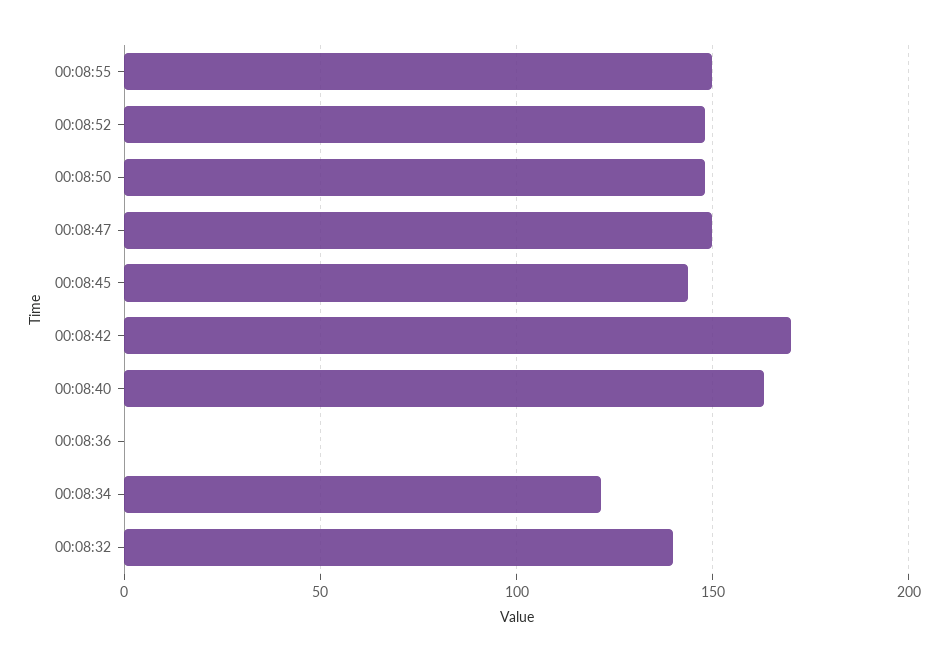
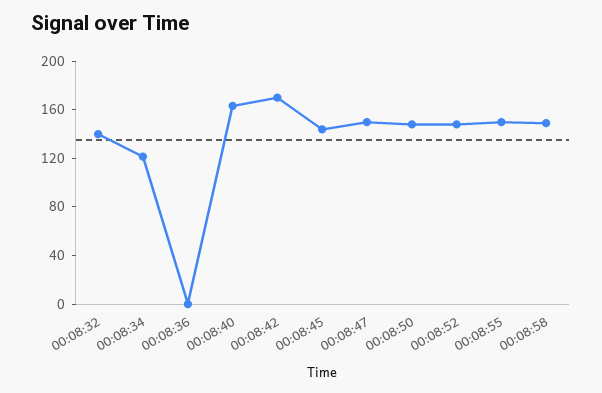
00:08:58: none -> 150

